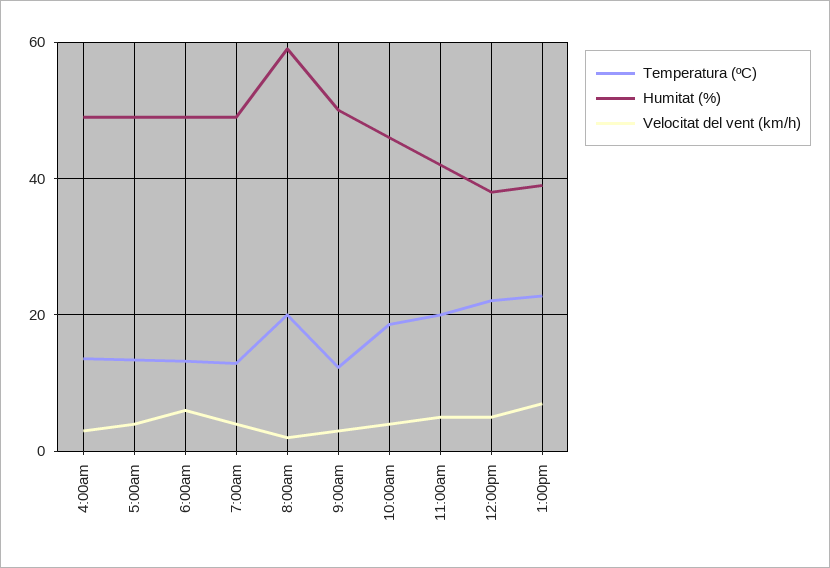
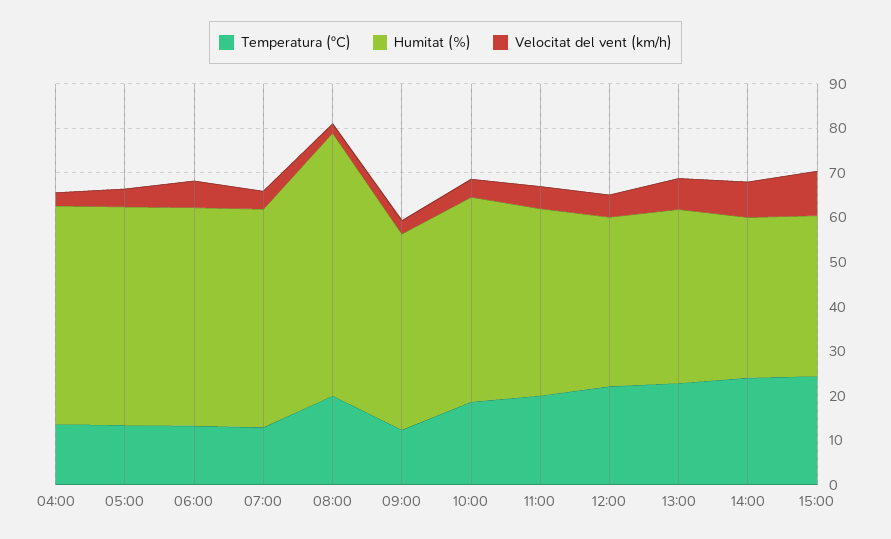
Humitat (%), 9:00am: 50 -> 44
Temperatura (ºC), 14:00: none -> 24
Humitat (%), 14:00: none -> 36
Velocitat del vent (km/h), 14:00: none -> 8
Temperatura (ºC), 15:00: none -> 24
Humitat (%), 15:00: none -> 36
Velocitat del vent (km/h), 15:00: none -> 10

